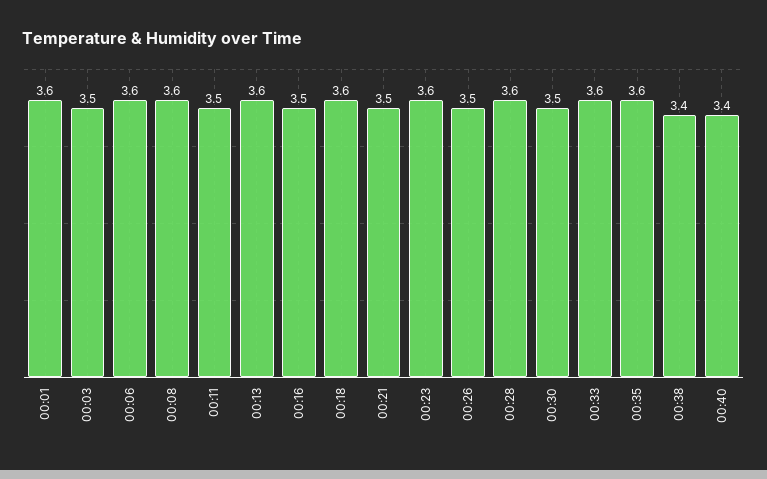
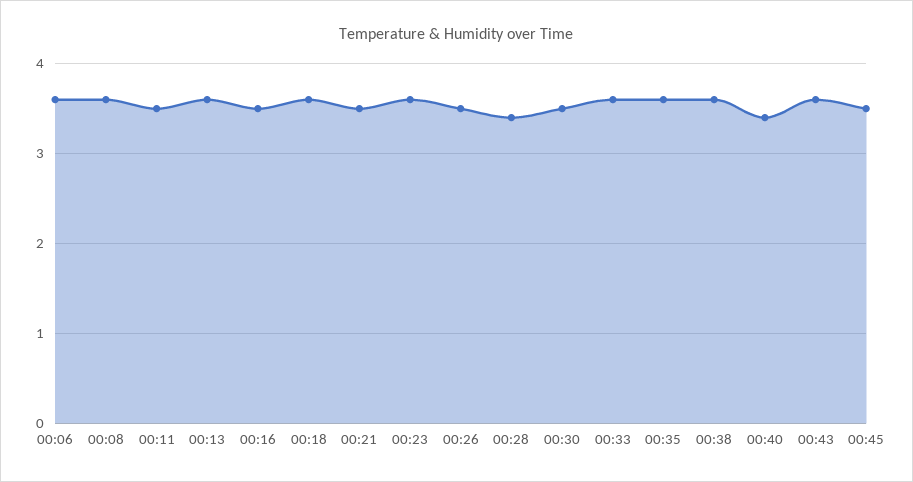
00:01: 3.6 -> none
00:03: 3.5 -> none
00:28: 3.6 -> 3.4
00:38: 3.4 -> 3.6
00:43: none -> 3.6
00:45: none -> 3.5

